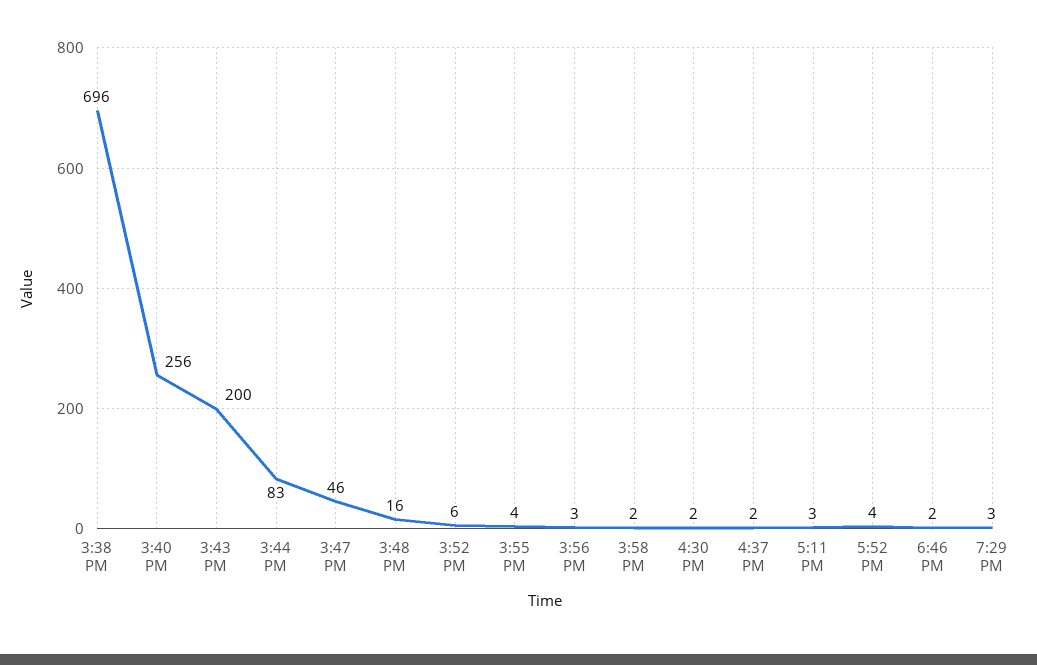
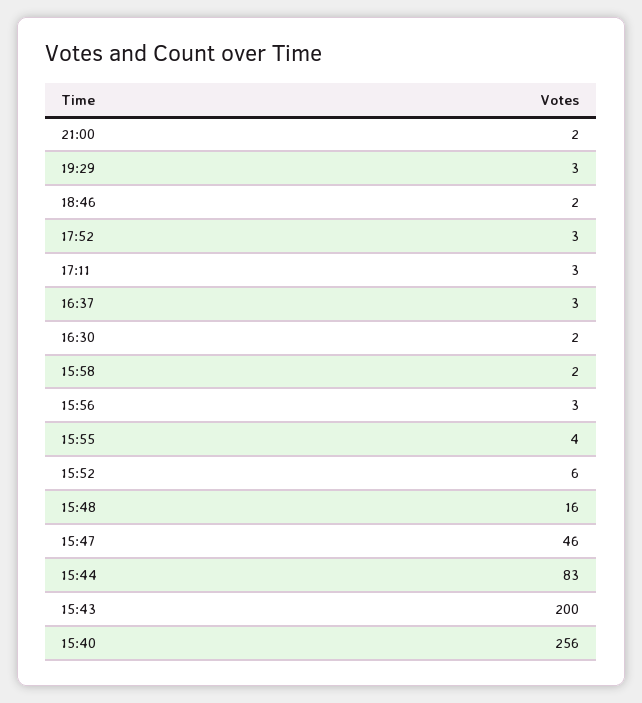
3:38 PM: 696 -> none
4:37 PM: 2 -> 3
5:52 PM: 4 -> 3
21:00: none -> 2

